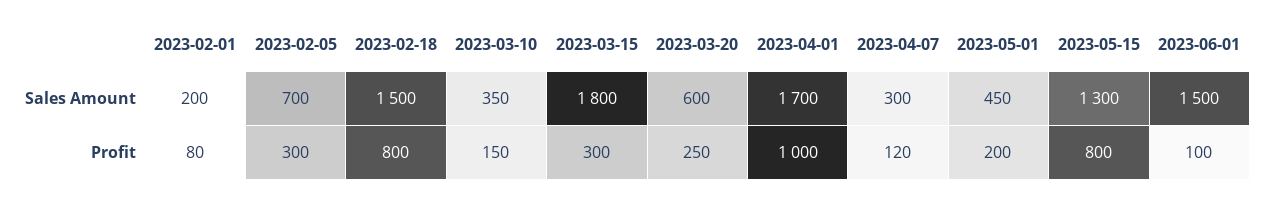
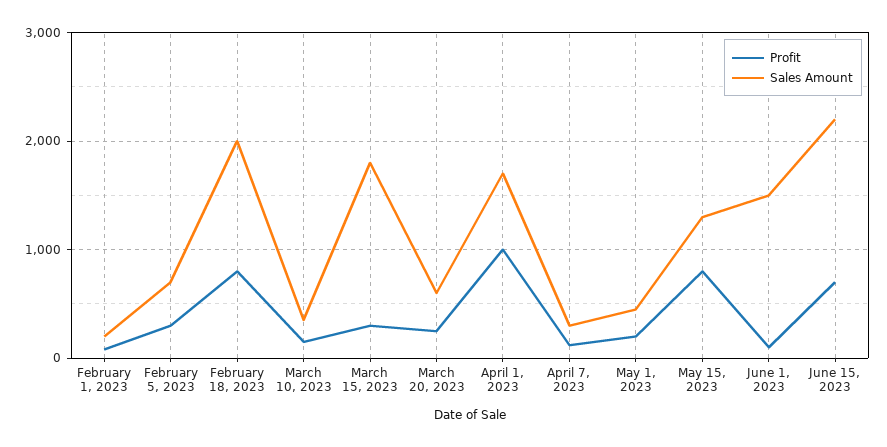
Sales Amount, 2023-02-18: 1500 -> 2000
Profit, June 15, 2023: none -> 700
Sales Amount, June 15, 2023: none -> 2200

